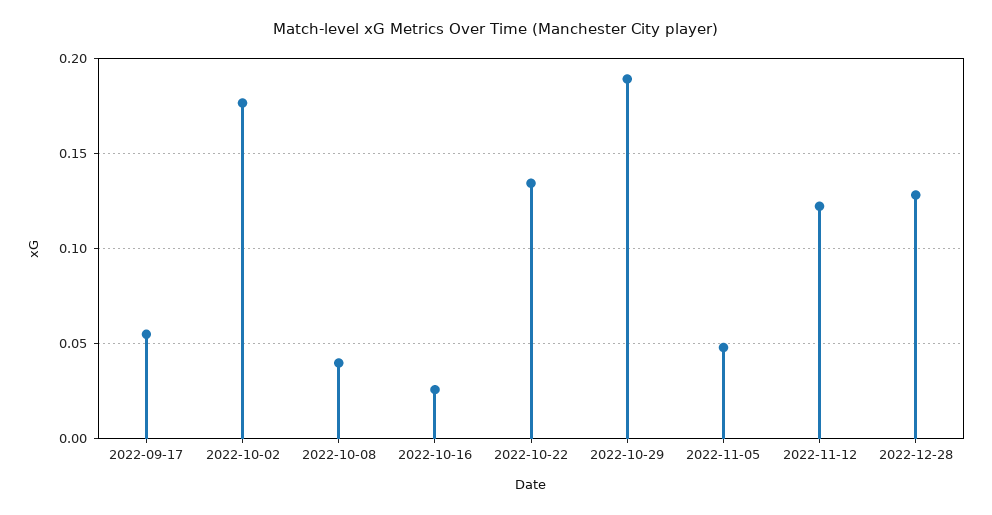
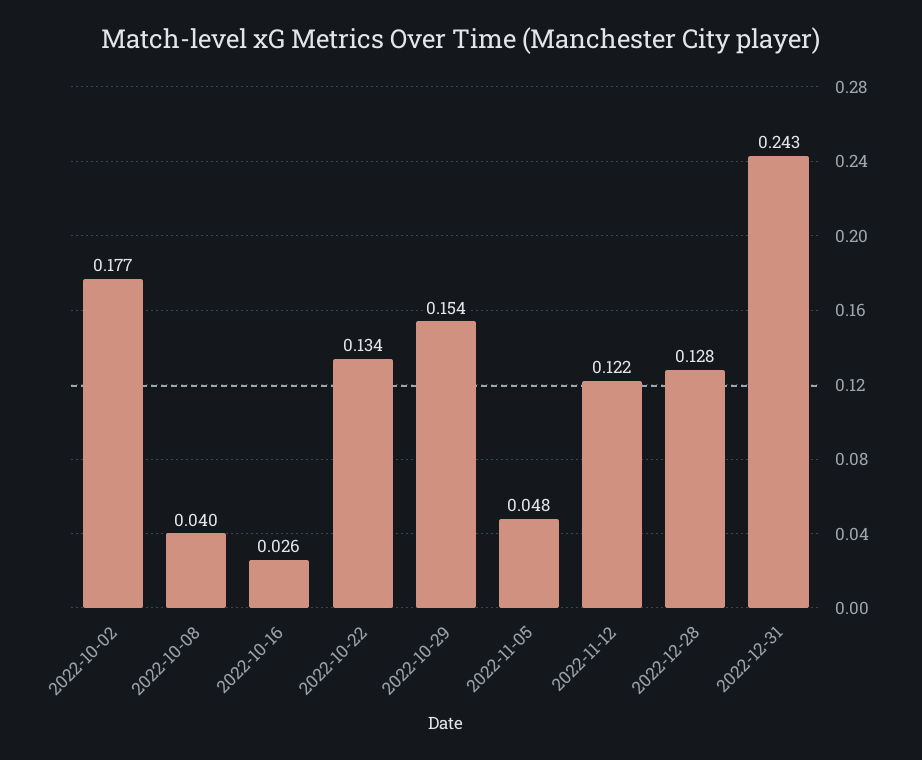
2022-09-17: 0.055 -> none
2022-10-29: 0.19 -> 0.154
2022-12-31: none -> 0.243

